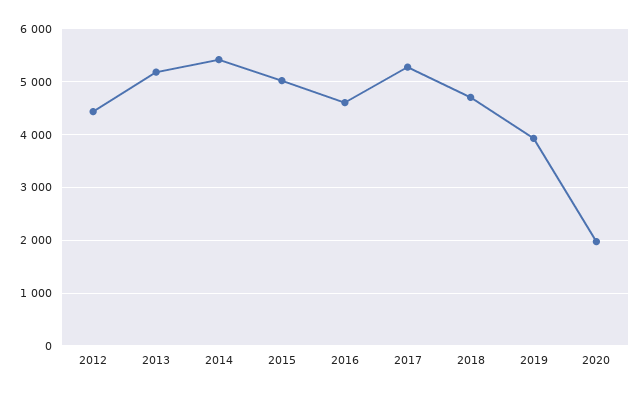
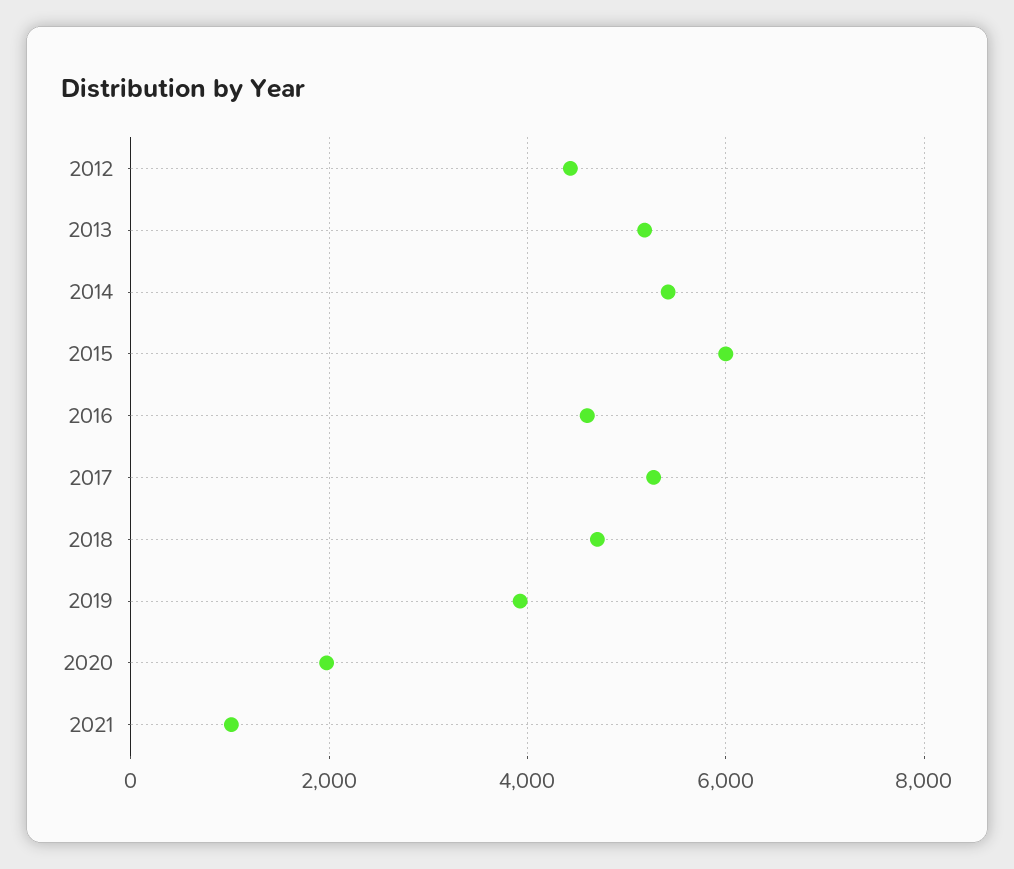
2015: 5000 -> 6000
2021: none -> 1000

